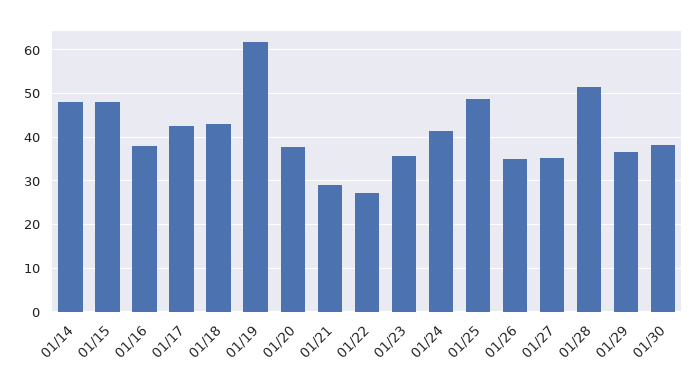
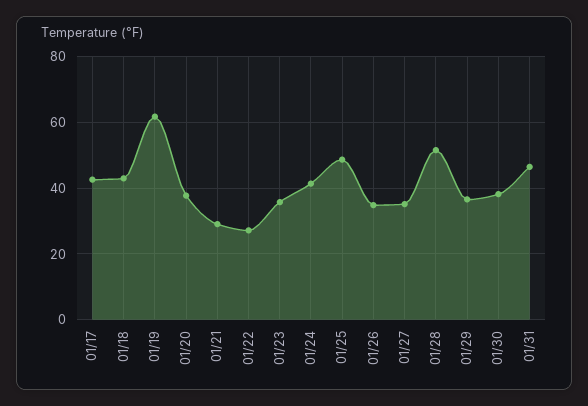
01/14: 48 -> none
01/15: 48 -> none
01/16: 38 -> none
01/31: none -> 46

